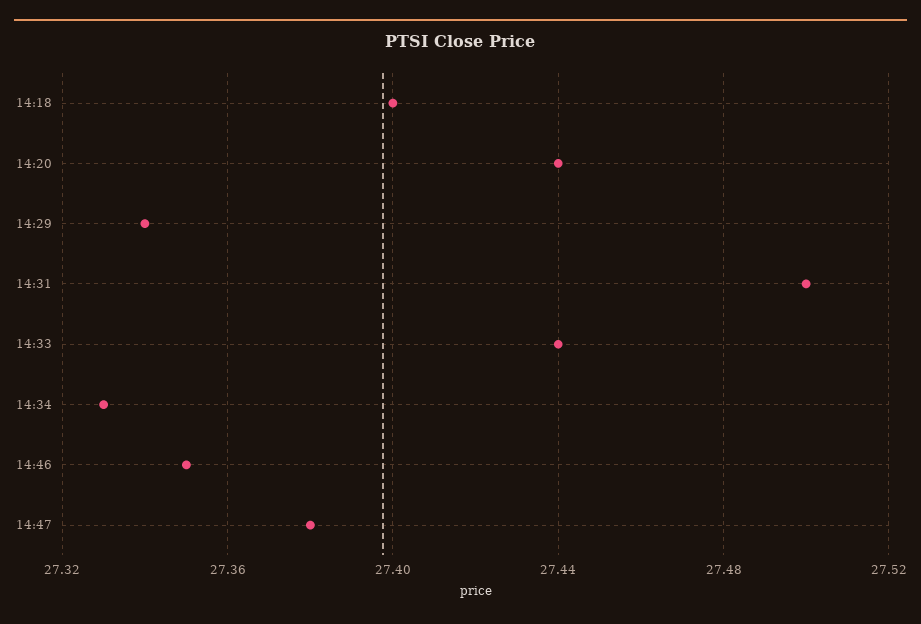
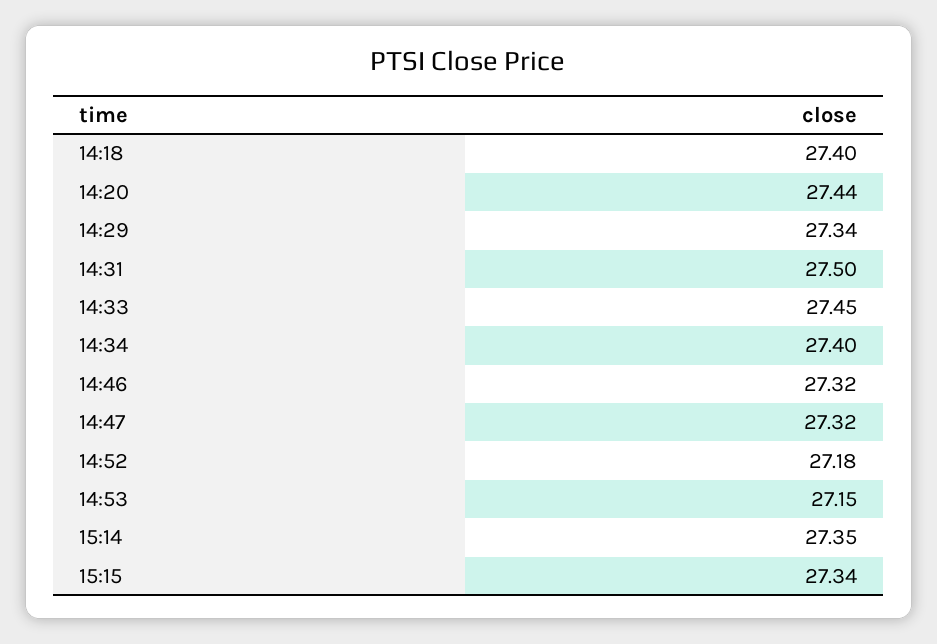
14:33: 27.44 -> 27.45
14:34: 27.33 -> 27.4
14:46: 27.35 -> 27.32
14:47: 27.38 -> 27.32
14:52: none -> 27.18
14:53: none -> 27.15
15:14: none -> 27.35
15:15: none -> 27.34

